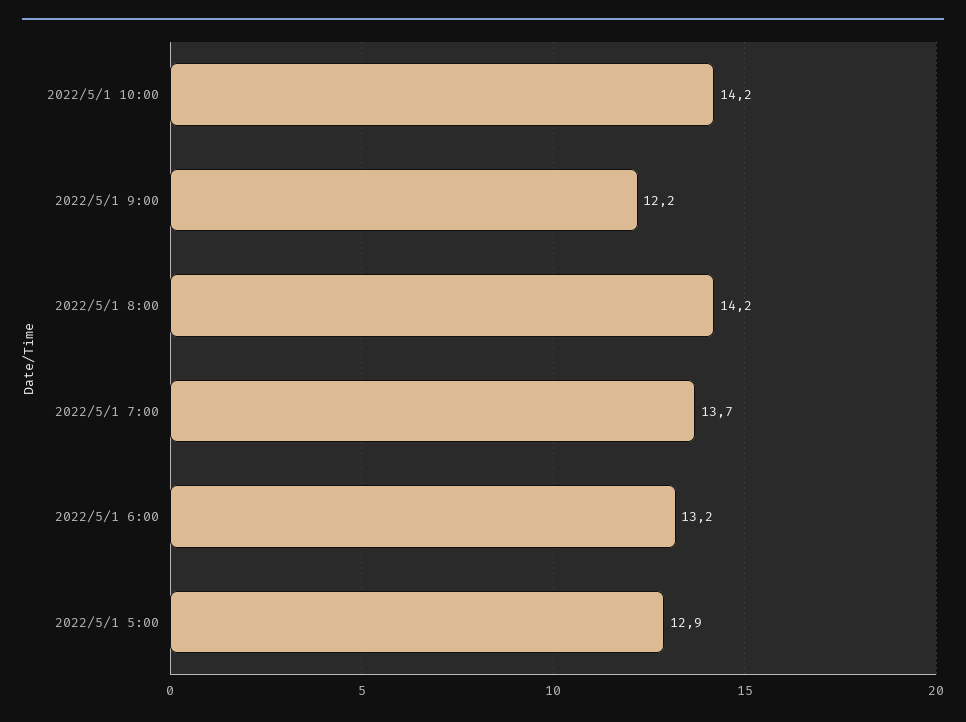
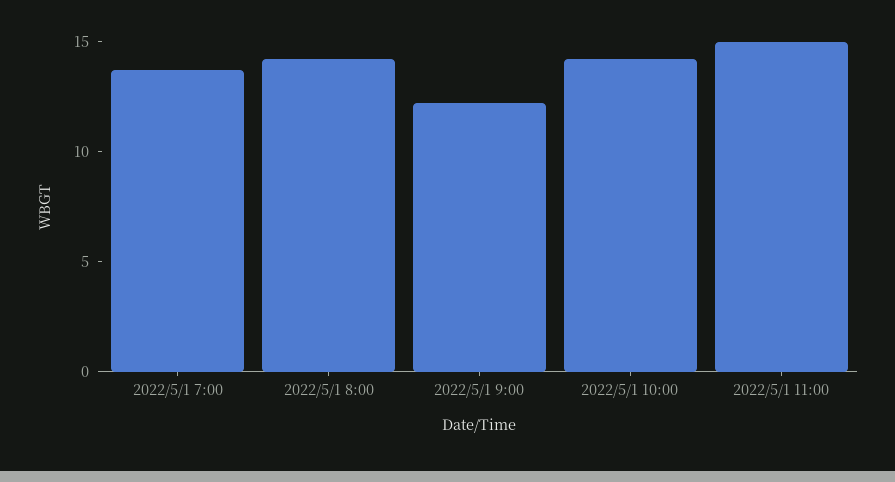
2022/5/1 6:00: 13.2 -> none
2022/5/1 5:00: 12.9 -> none
2022/5/1 11:00: none -> 15

